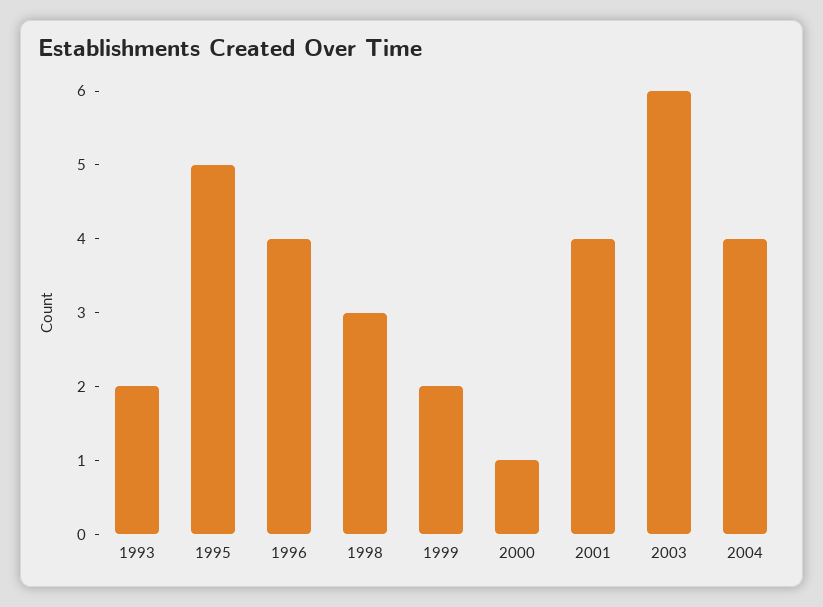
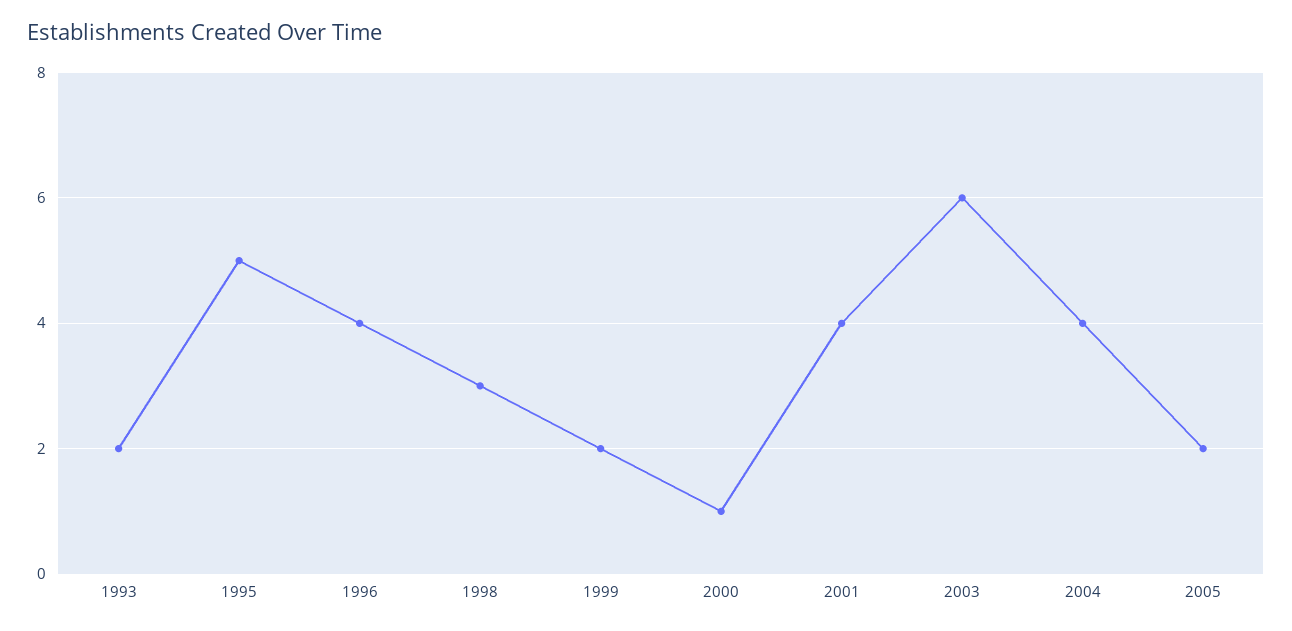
2005: none -> 2

